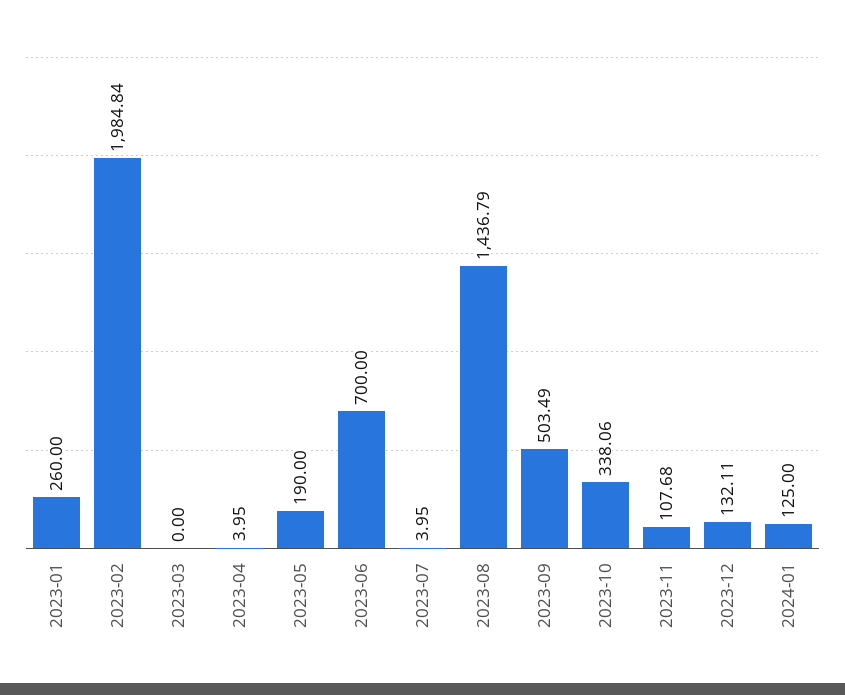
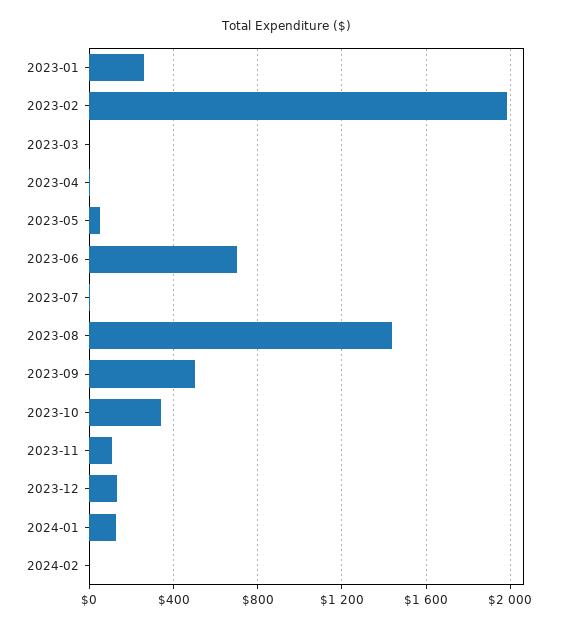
2023-05: 190 -> 50
2024-02: none -> 0

